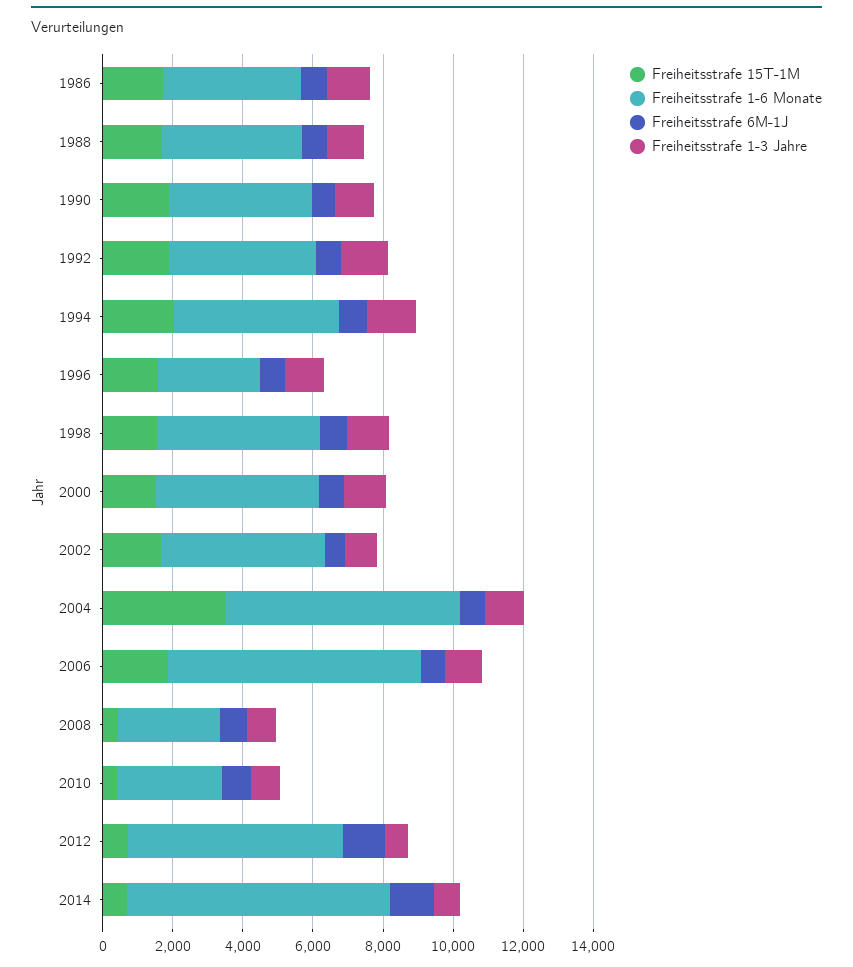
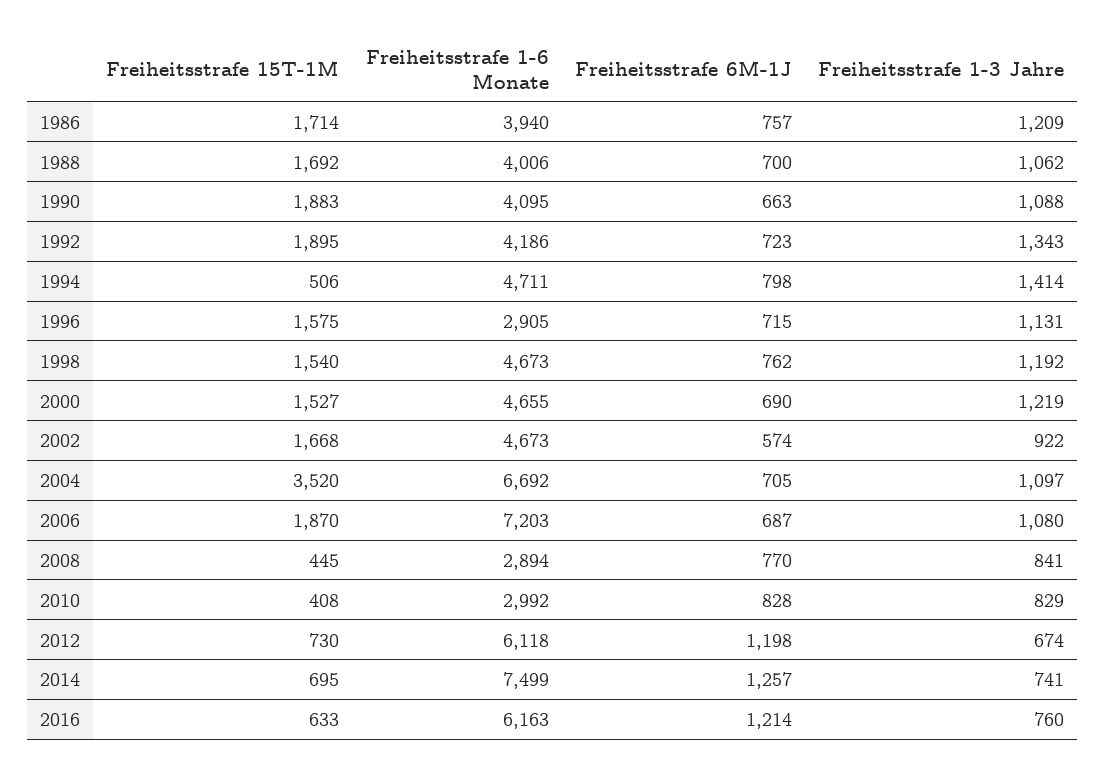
Freiheitsstrafe 15T-1M, 1994: 2000 -> 506
Freiheitsstrafe 15T-1M, 2016: none -> 633
Freiheitsstrafe 1-6 Monate, 2016: none -> 6163
Freiheitsstrafe 6M-1J, 2016: none -> 1214
Freiheitsstrafe 1-3 Jahre, 2016: none -> 760

